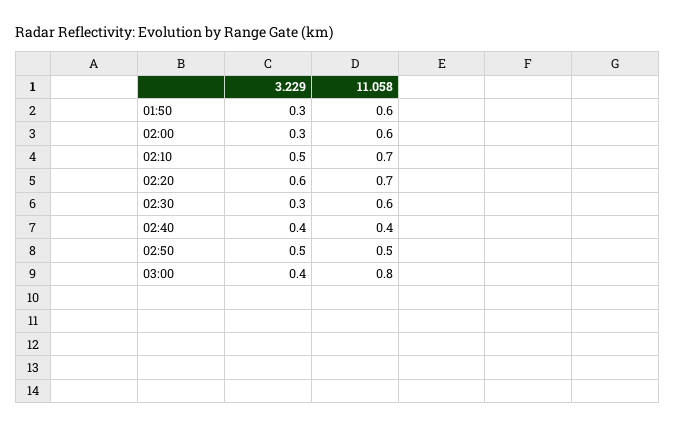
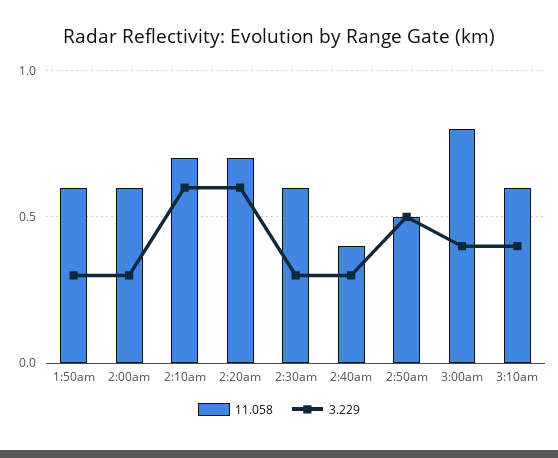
3.229, 02:10: 0.5 -> 0.6
3.229, 02:40: 0.4 -> 0.3
11.058, 3:10am: none -> 0.6
3.229, 3:10am: none -> 0.4

